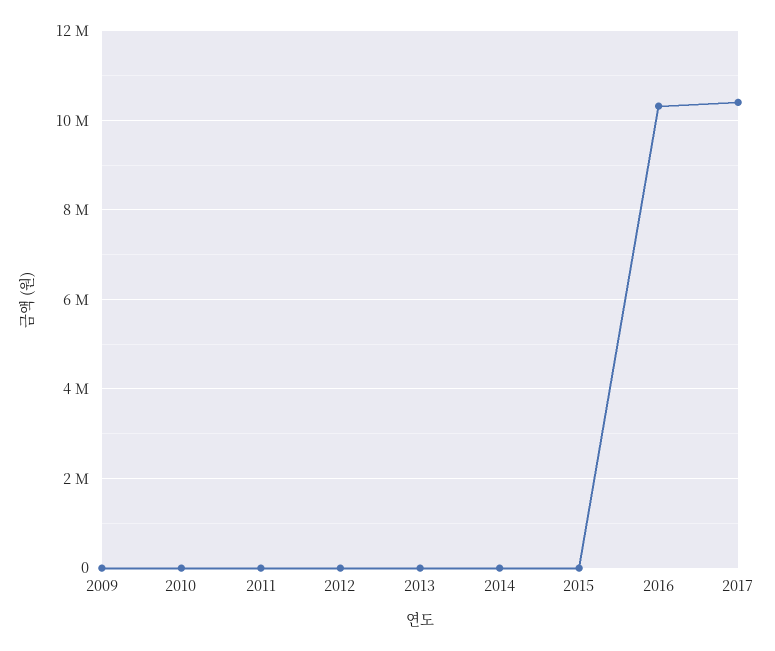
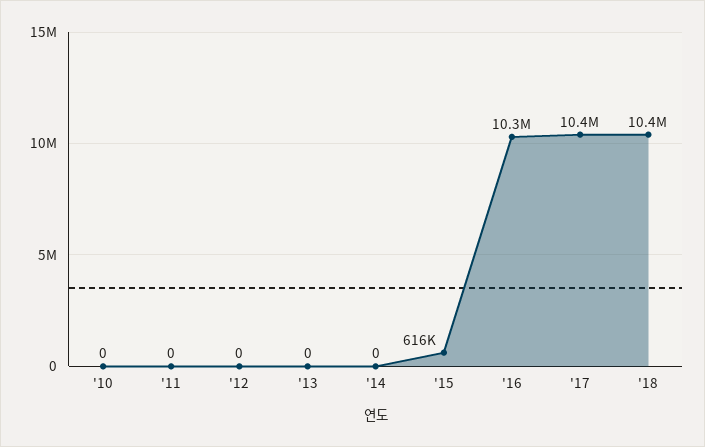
2009: 0 -> none
2015: 0 -> 616000
'18: none -> 10400000

